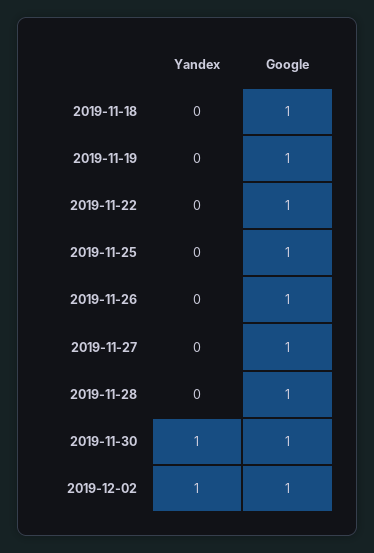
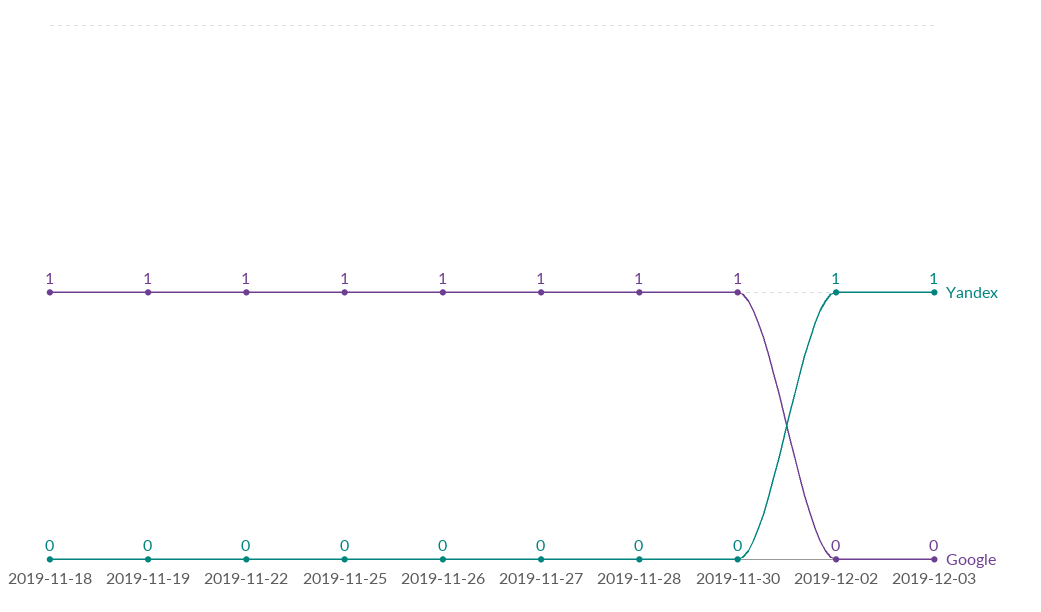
Yandex, 2019-11-30: 1 -> 0
Google, 2019-12-02: 1 -> 0
Yandex, 2019-12-03: none -> 1
Google, 2019-12-03: none -> 0

